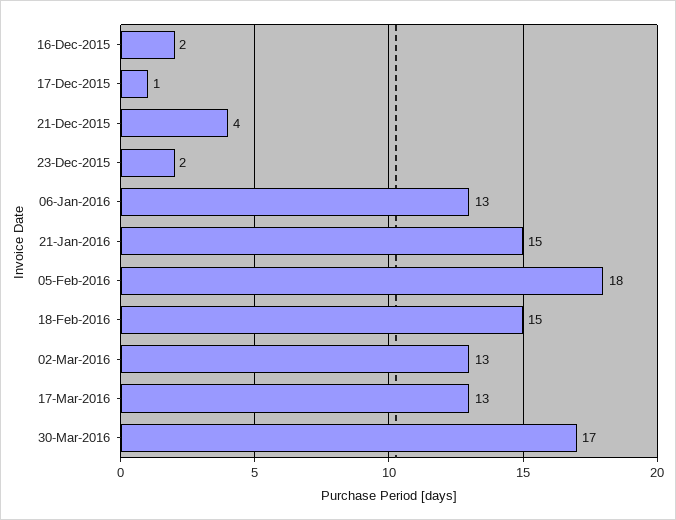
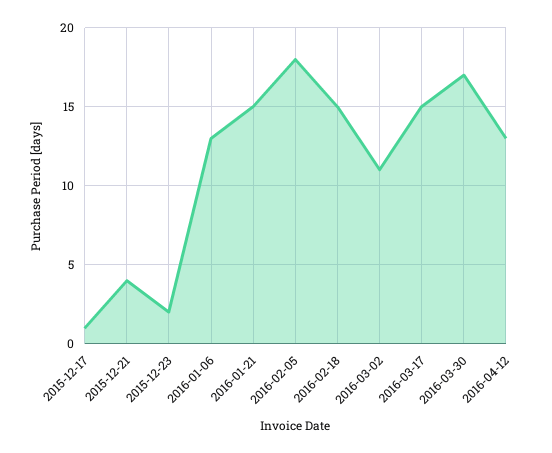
16-Dec-2015: 2 -> none
02-Mar-2016: 13 -> 11
17-Mar-2016: 13 -> 15
2016-04-12: none -> 13

